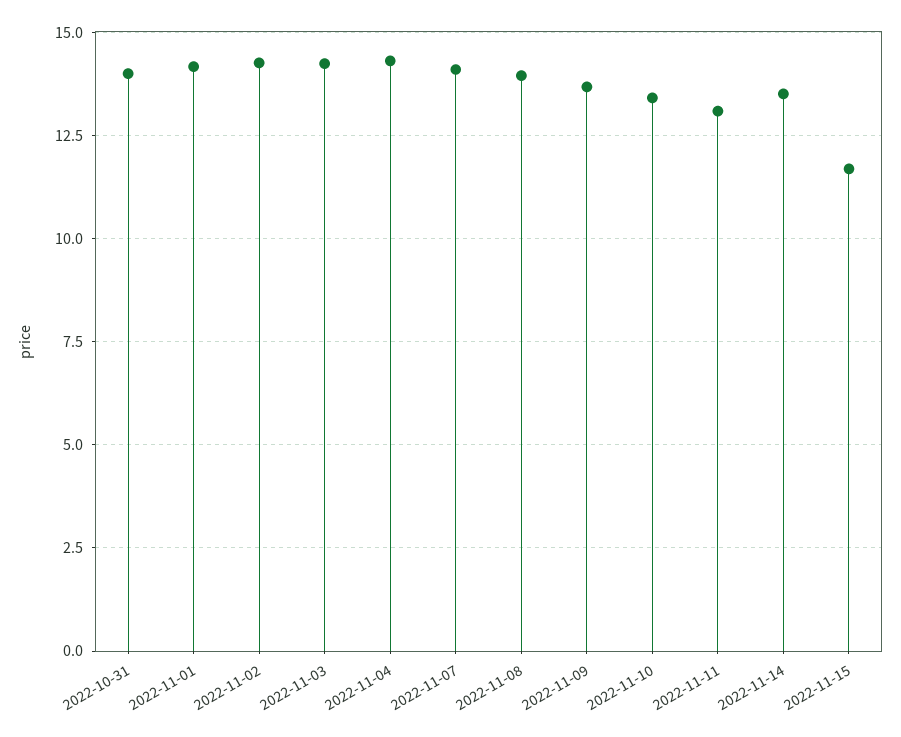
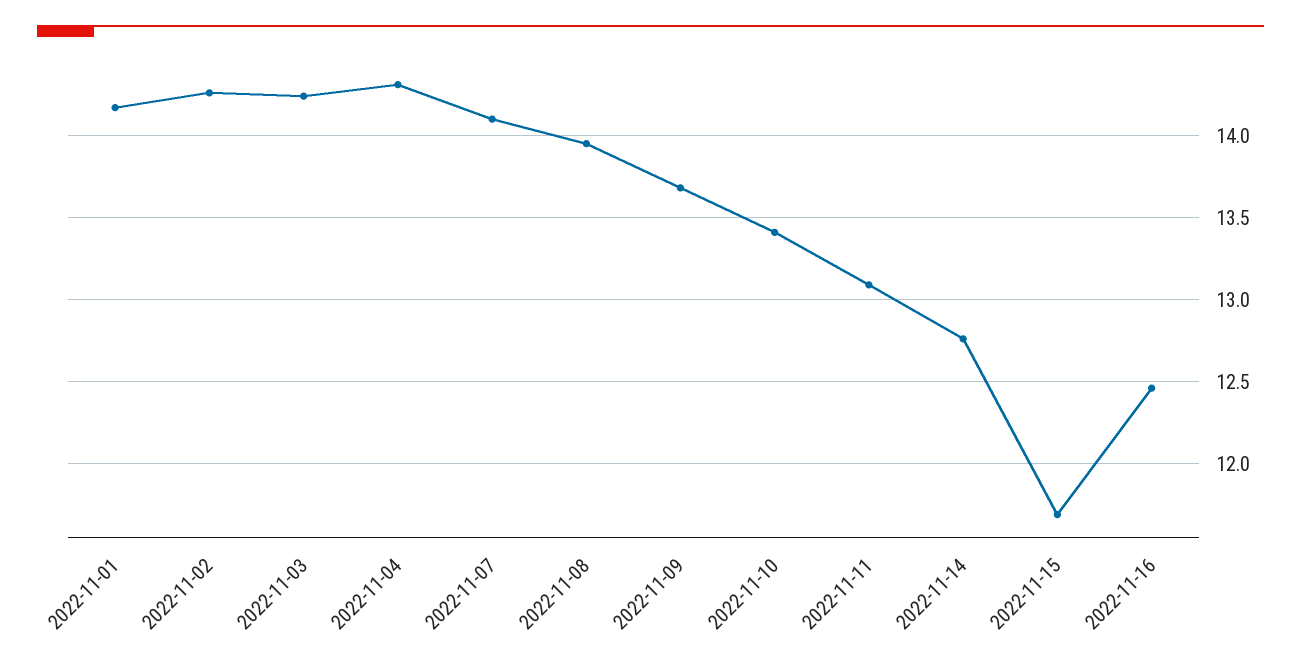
2022-10-31: 14 -> none
2022-11-14: 13.5 -> 12.75
2022-11-16: none -> 12.45

